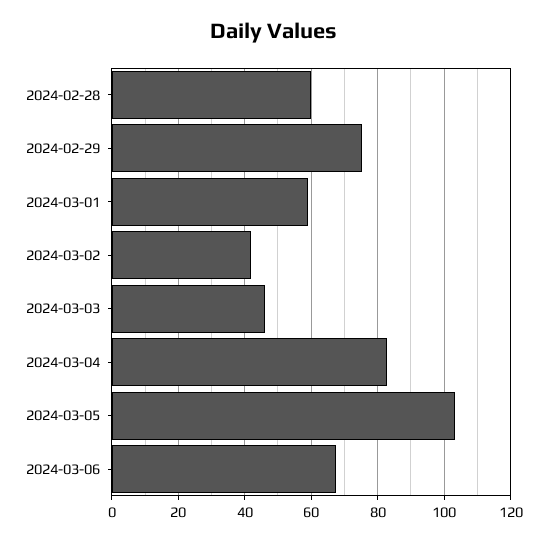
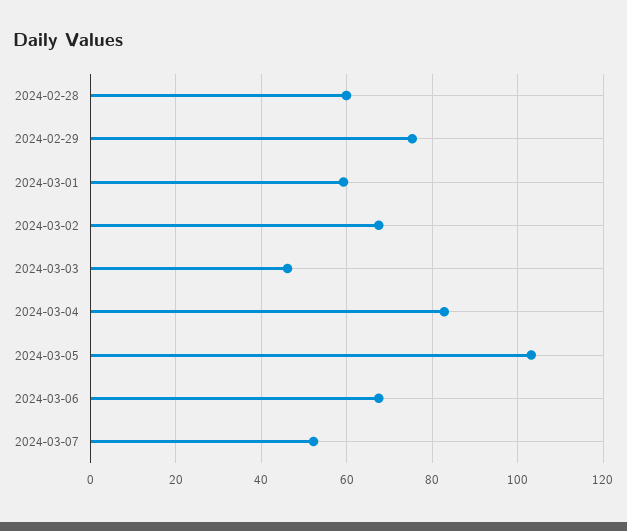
2024-03-02: 42 -> 68
2024-03-07: none -> 52

